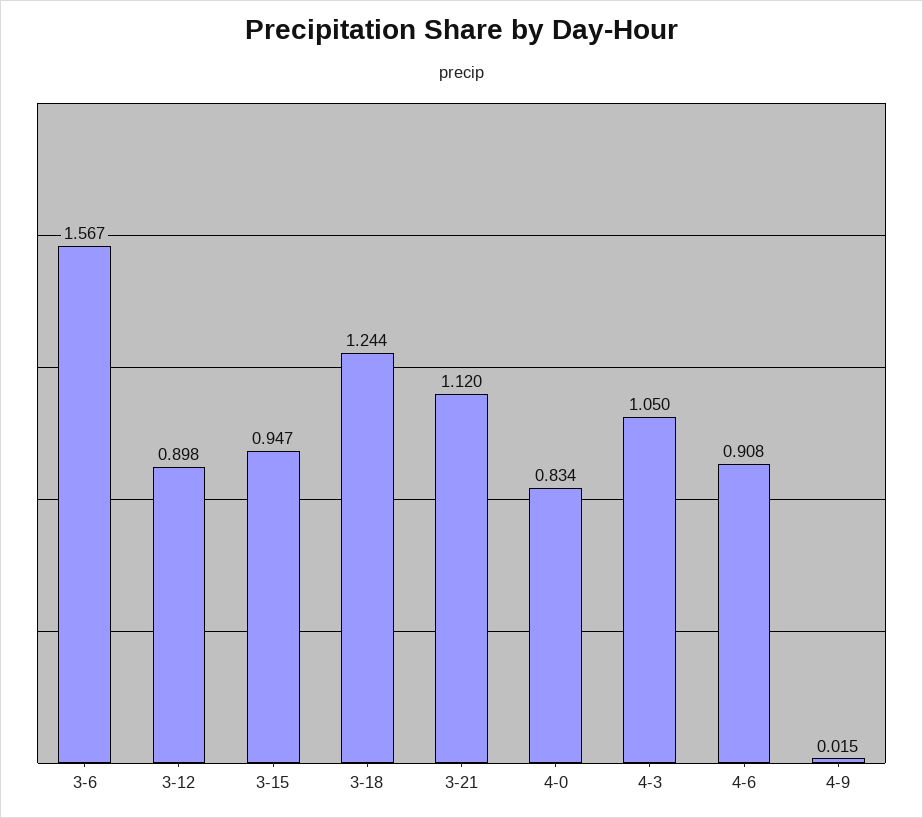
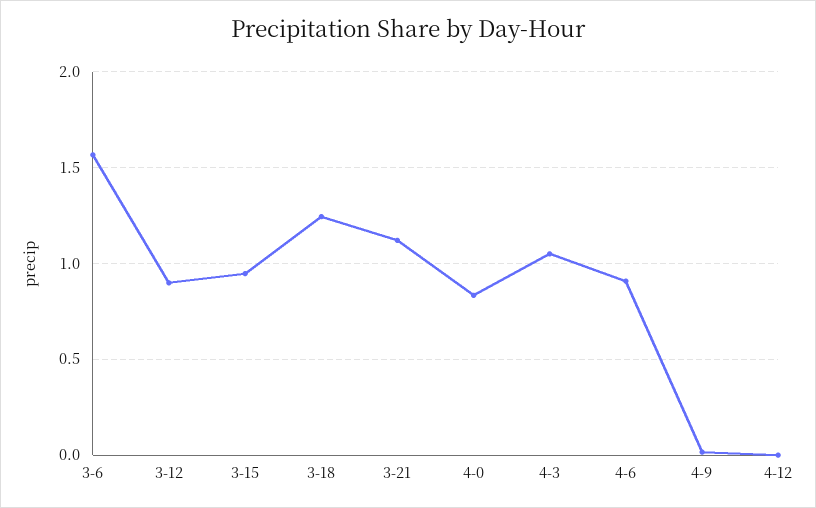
4-12: none -> 0

